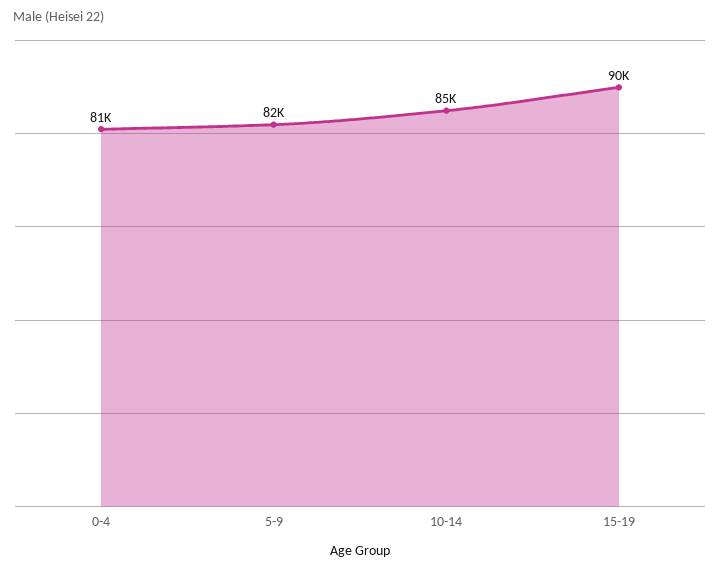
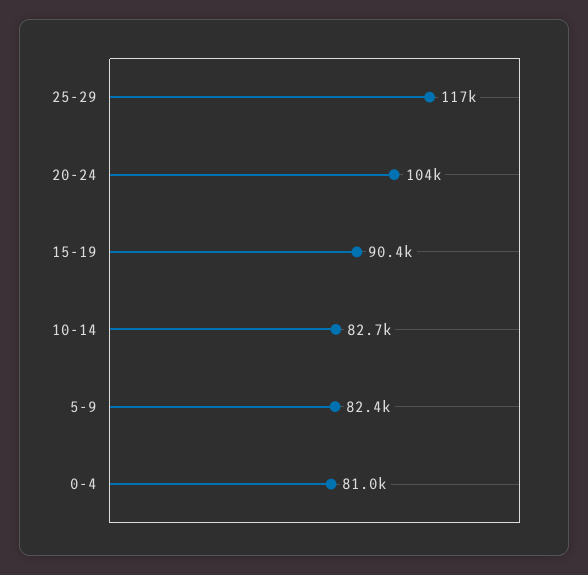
10-14: 85000 -> 82700
25-29: none -> 117000
20-24: none -> 104000

